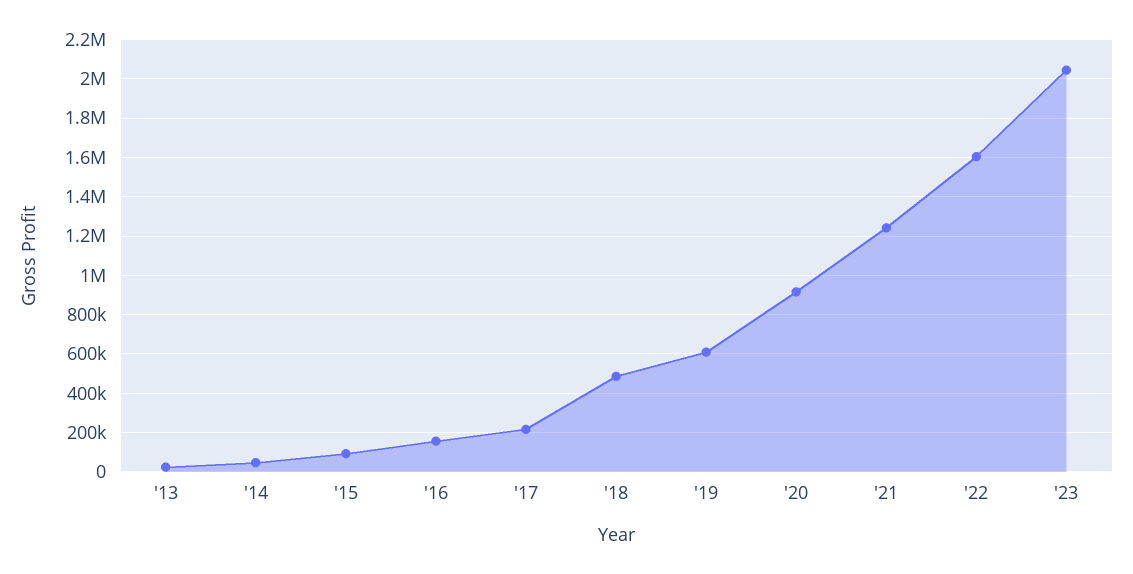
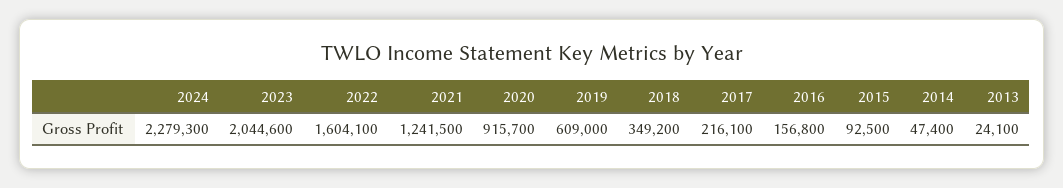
'18: 500000 -> 349200
2024: none -> 2279300

